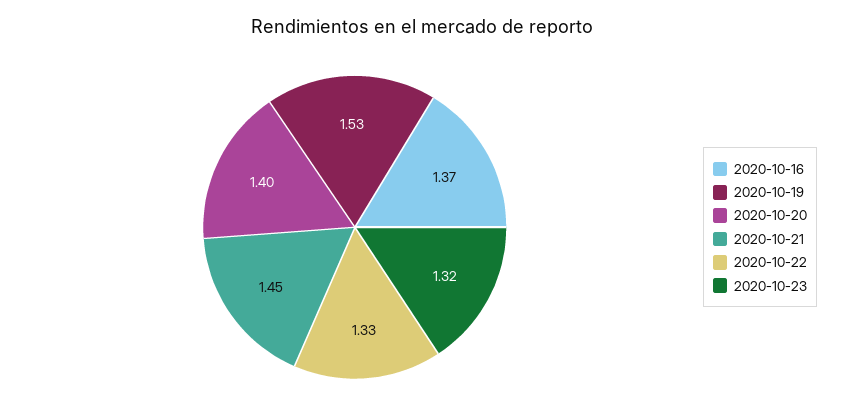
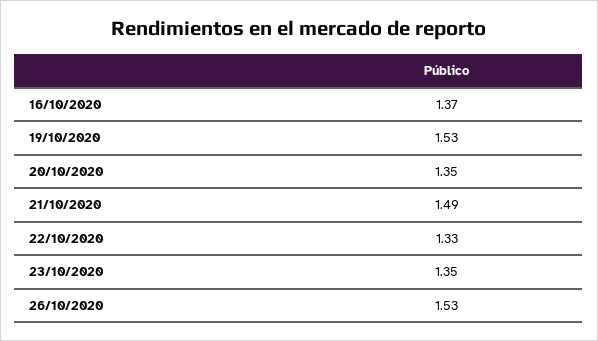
2020-10-20: 1.4 -> 1.35
2020-10-21: 1.45 -> 1.49
2020-10-23: 1.32 -> 1.35
26/10/2020: none -> 1.53

